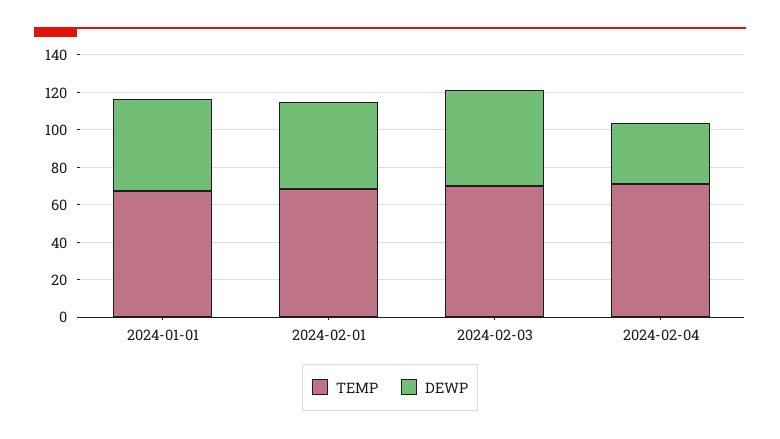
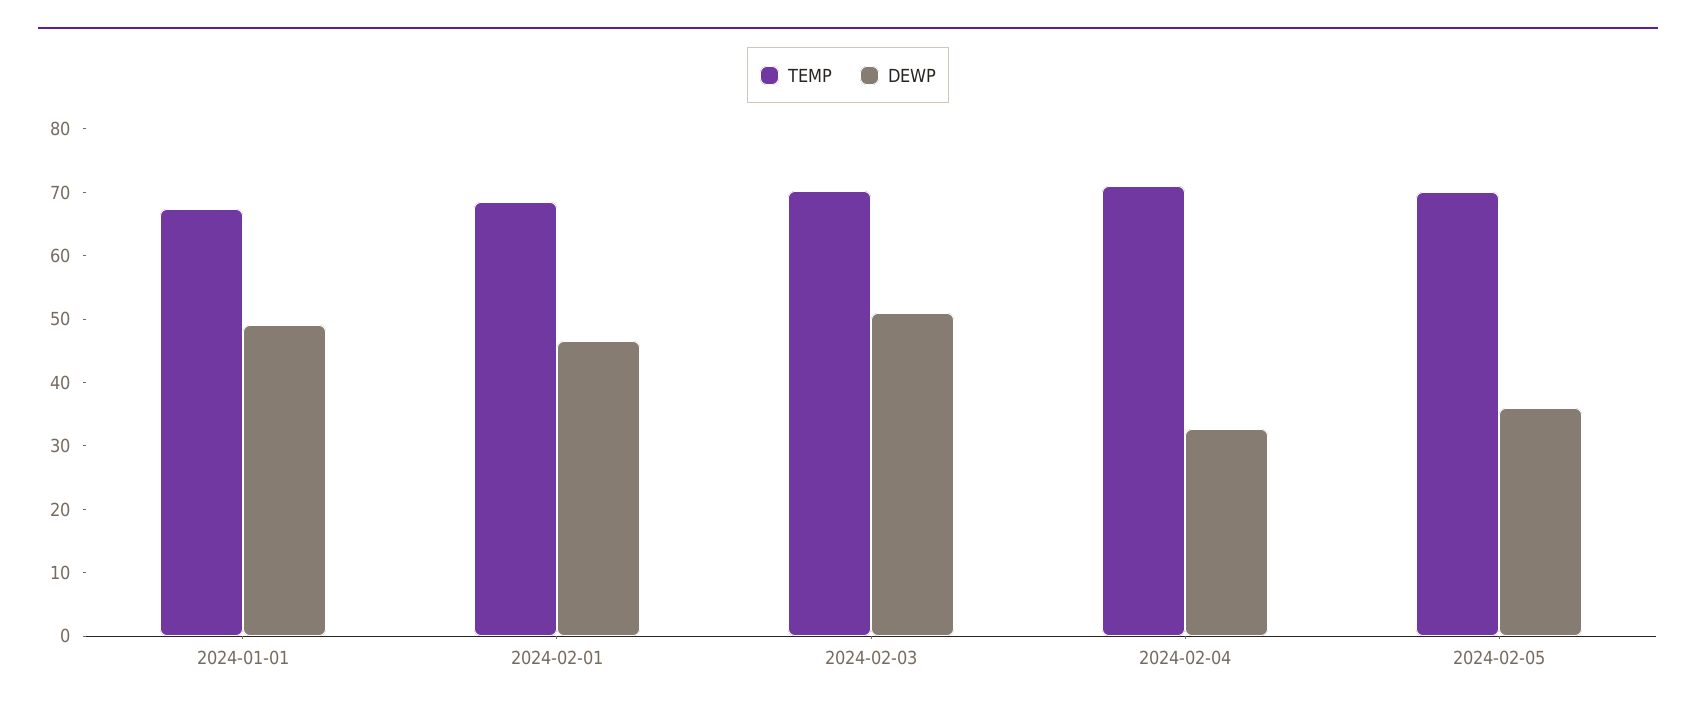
TEMP, 2024-02-05: none -> 70
DEWP, 2024-02-05: none -> 36

